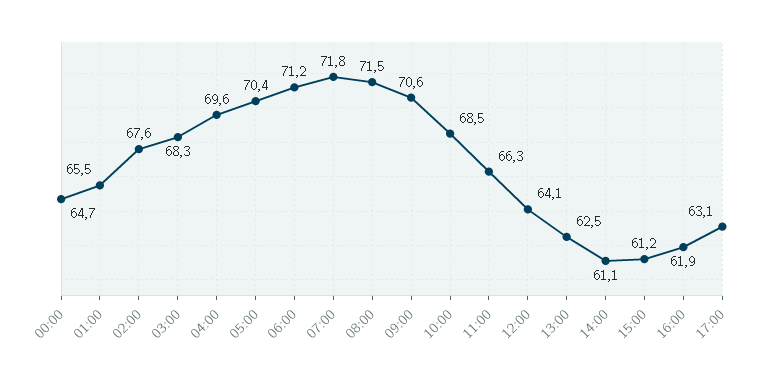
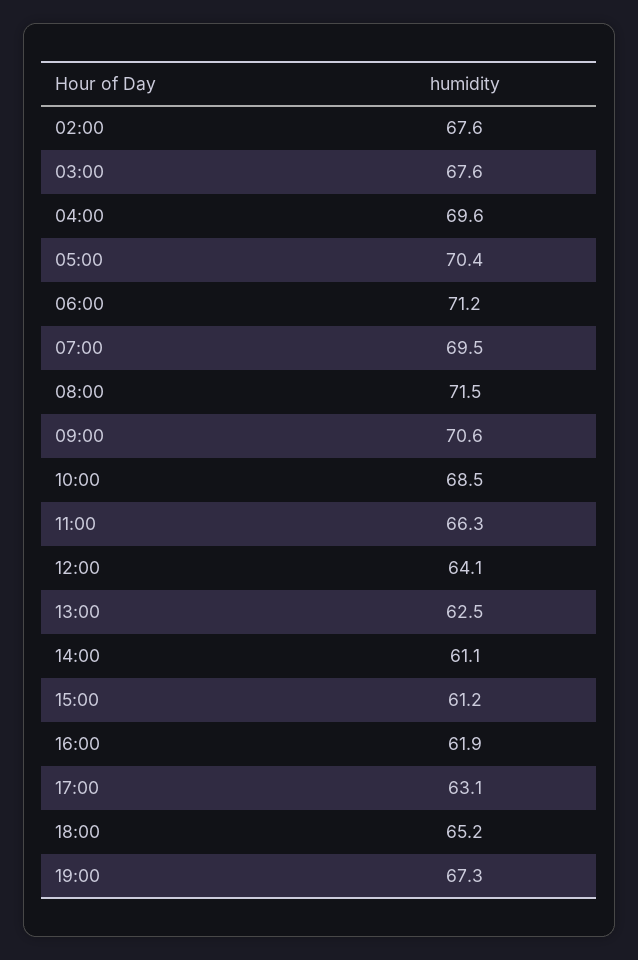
00:00: 64.7 -> none
01:00: 65.5 -> none
03:00: 68.3 -> 67.6
07:00: 71.8 -> 69.5
18:00: none -> 65.2
19:00: none -> 67.3

